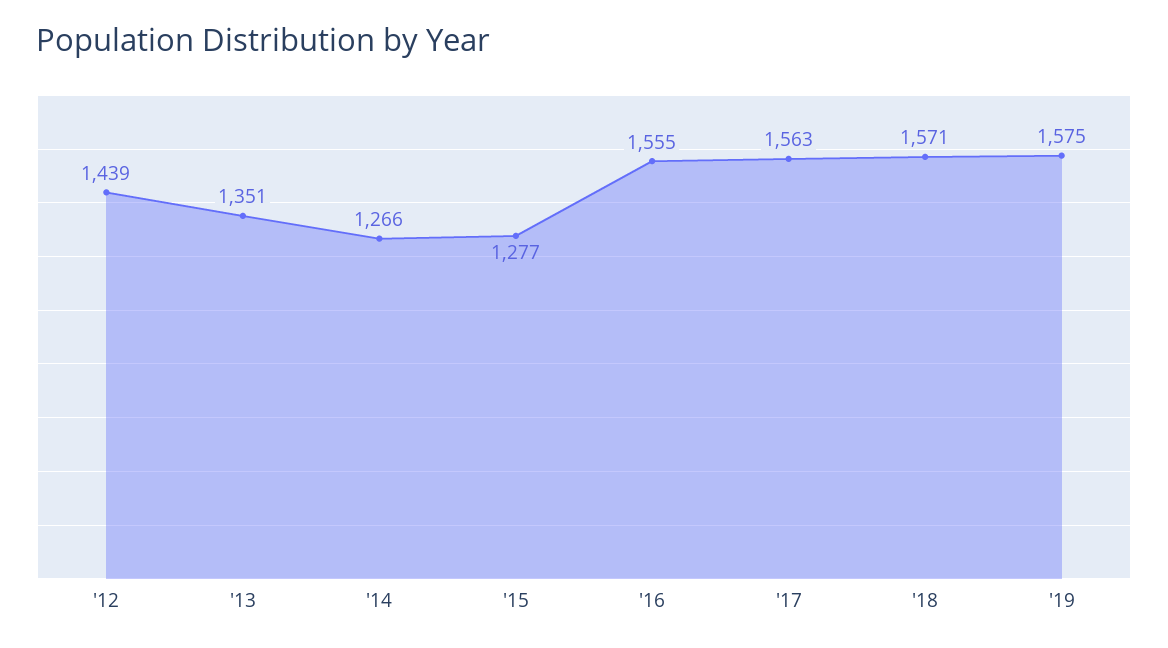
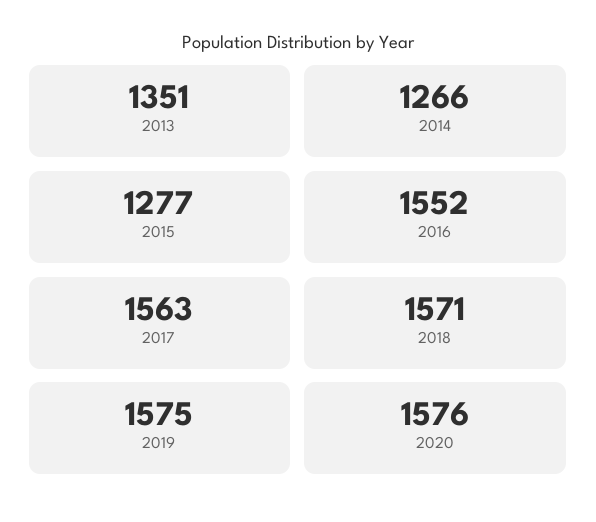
'12: 1439 -> none
'16: 1555 -> 1552
2020: none -> 1576

